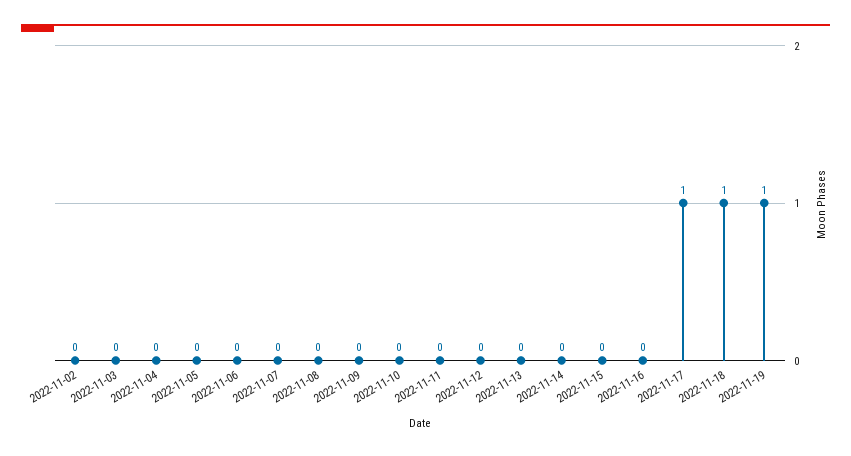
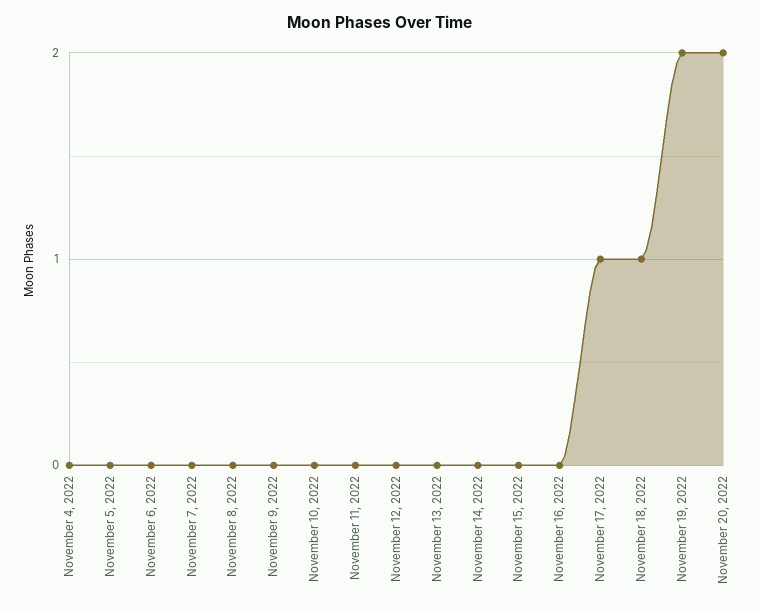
2022-11-02: 0 -> none
2022-11-03: 0 -> none
2022-11-19: 1 -> 2
November 20, 2022: none -> 2

